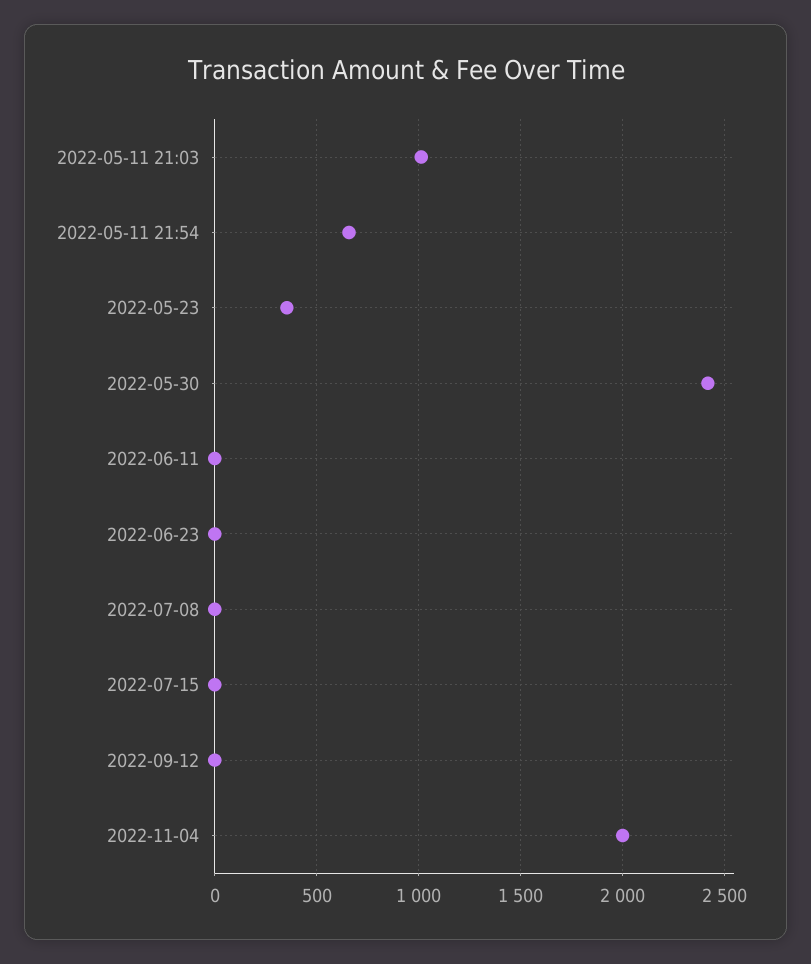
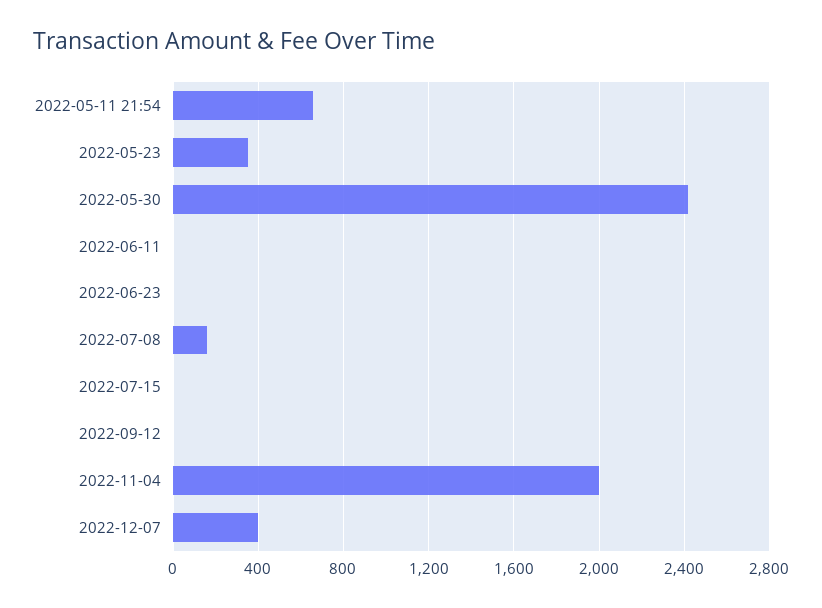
2022-05-11 21:03: 1000 -> none
2022-07-08: 0 -> 150
2022-12-07: none -> 400

